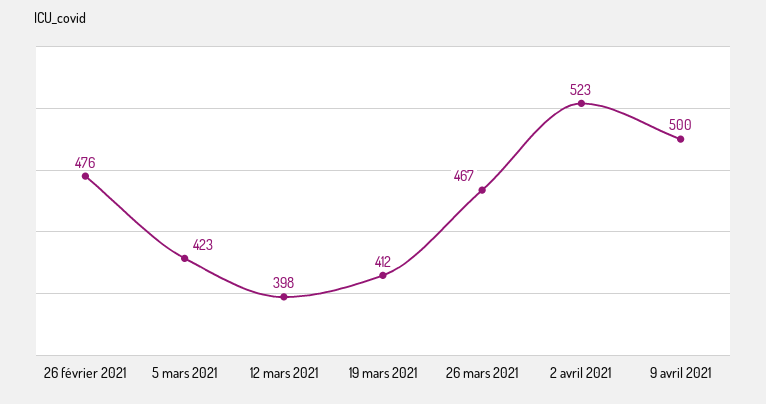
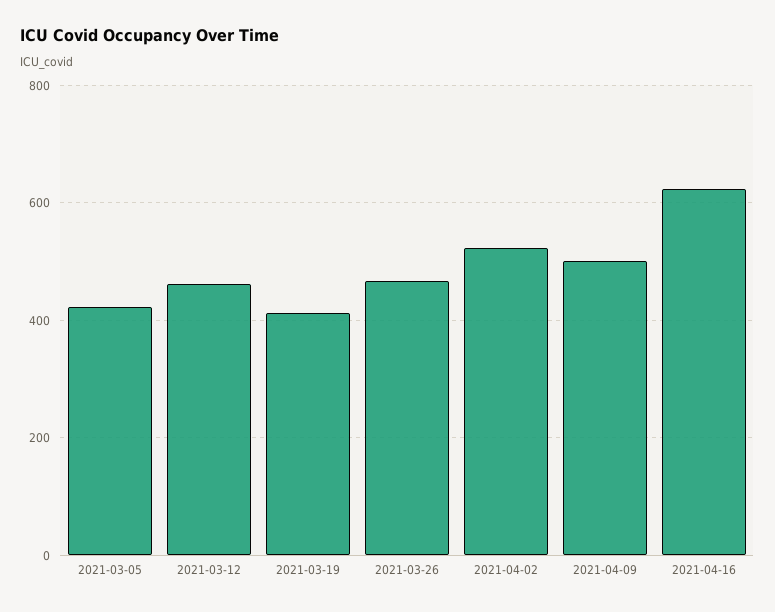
26 février 2021: 476 -> none
12 mars 2021: 398 -> 460
2021-04-16: none -> 620

